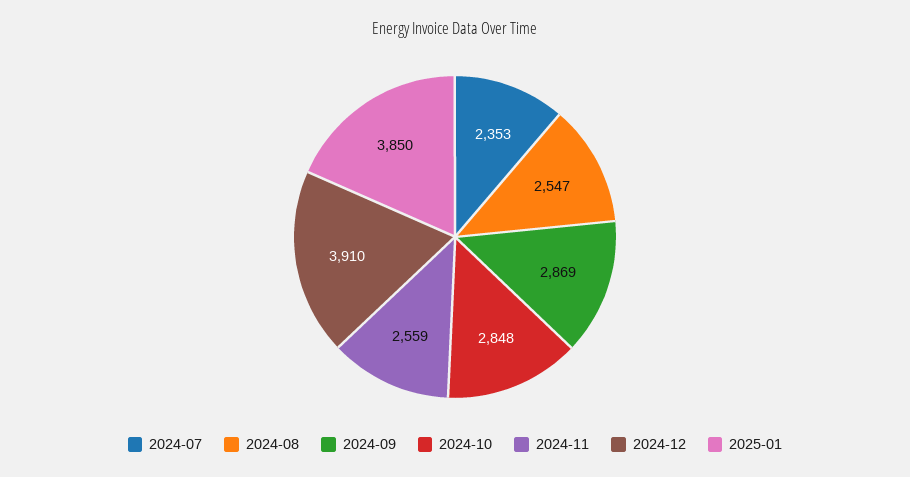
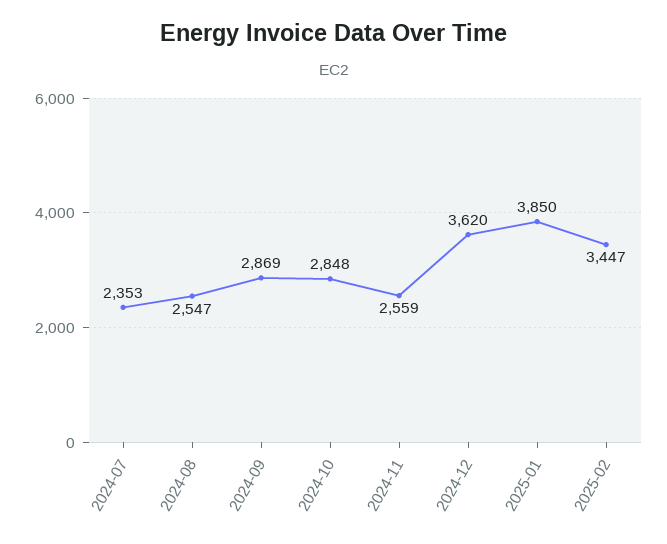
2024-12: 3910 -> 3620
2025-02: none -> 3447

